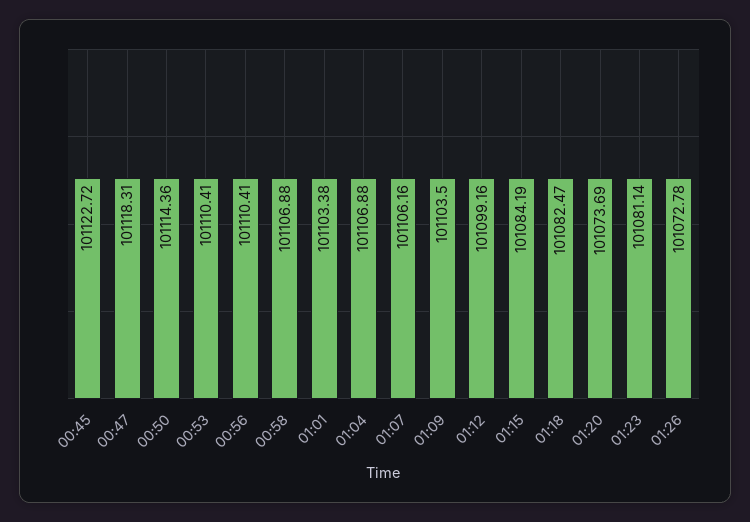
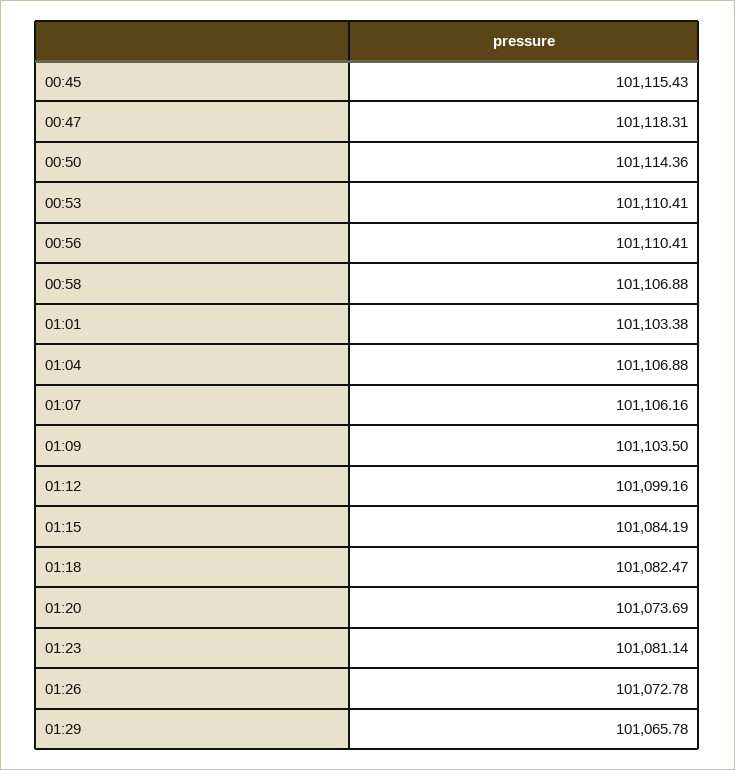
00:45: 101122.72 -> 101115.43
01:29: none -> 101065.78

